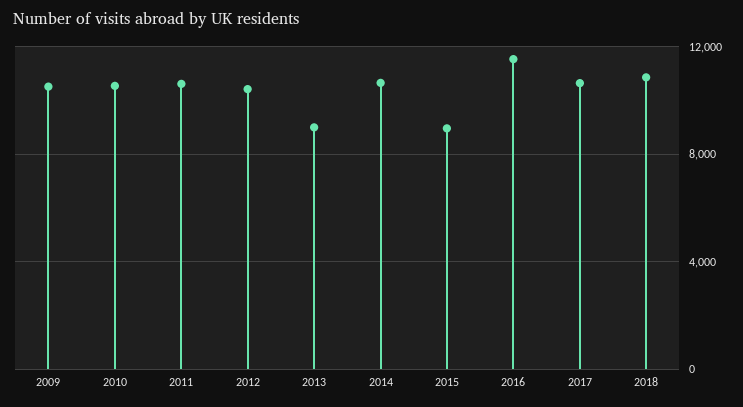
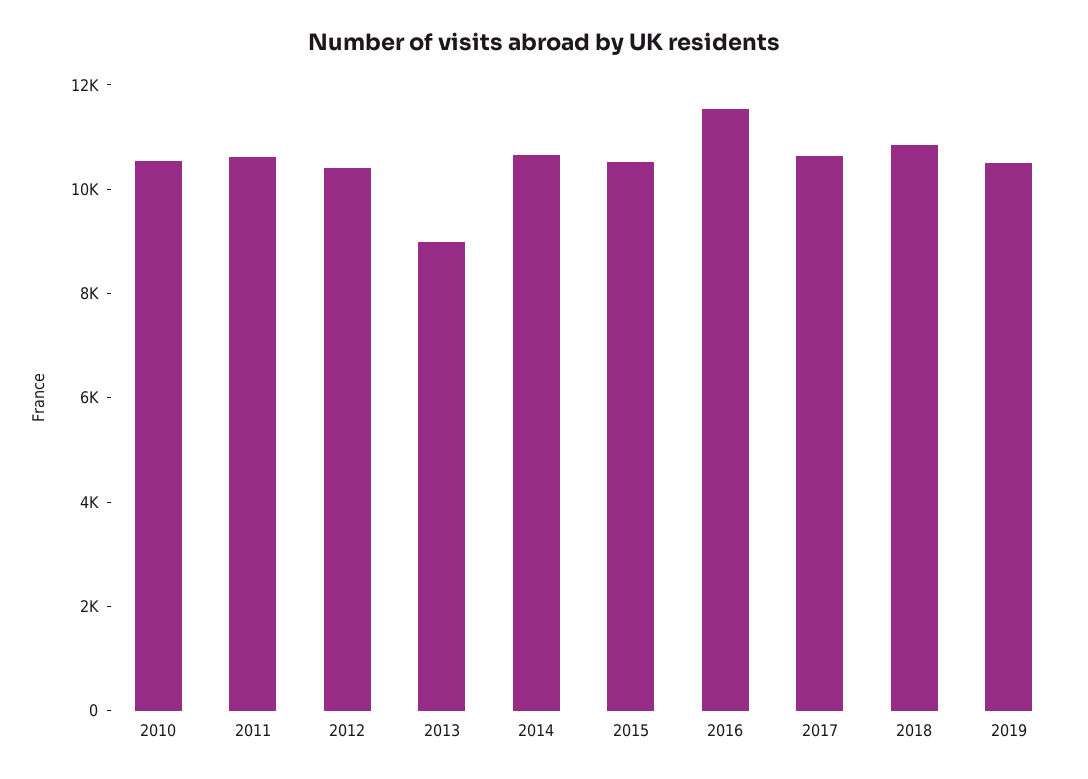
2009: 10500 -> none
2015: 9000 -> 10500
2019: none -> 10500

